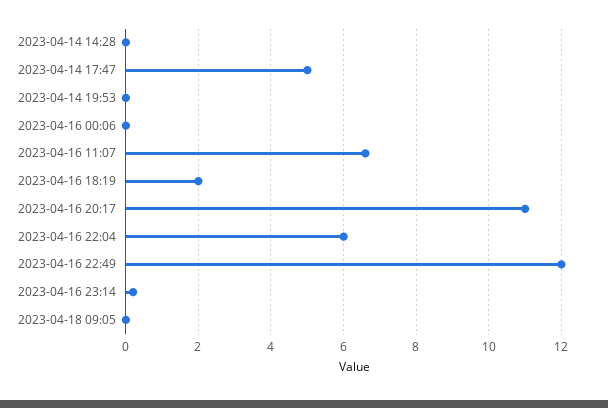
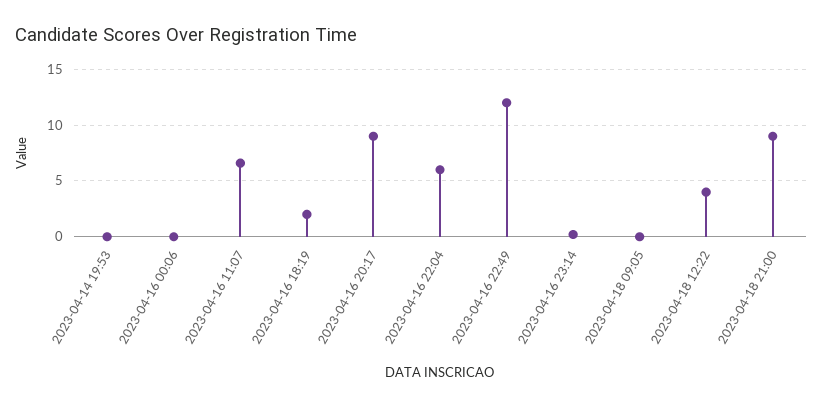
2023-04-14 14:28: 0 -> none
2023-04-14 17:47: 5 -> none
2023-04-16 20:17: 11 -> 9
2023-04-18 12:22: none -> 4
2023-04-18 21:00: none -> 9

